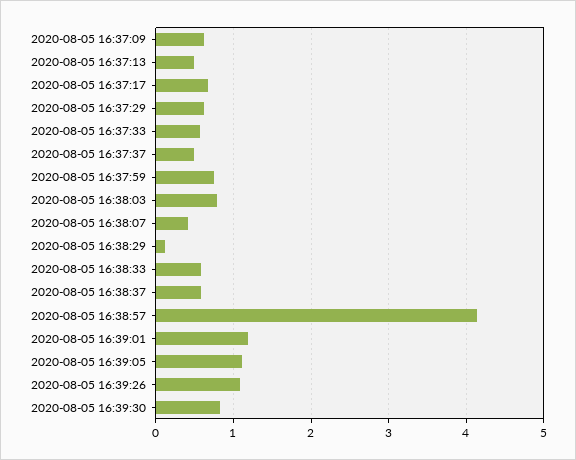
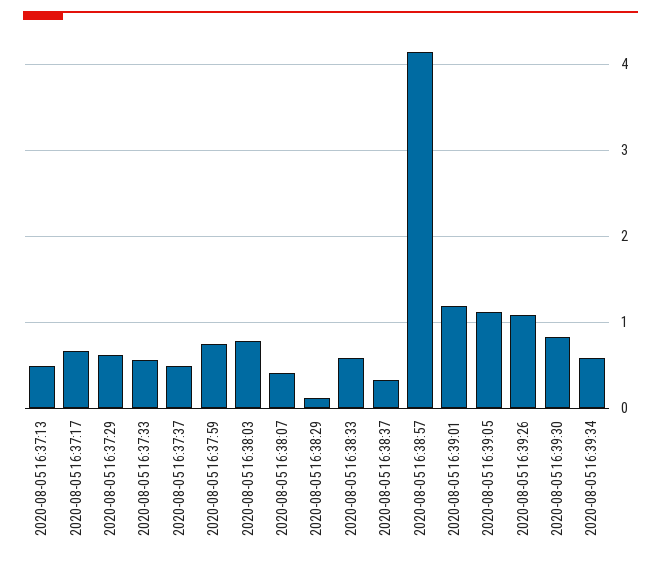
2020-08-05 16:37:09: 0.6 -> none
2020-08-05 16:38:37: 0.6 -> 0.3
2020-08-05 16:39:34: none -> 0.6

